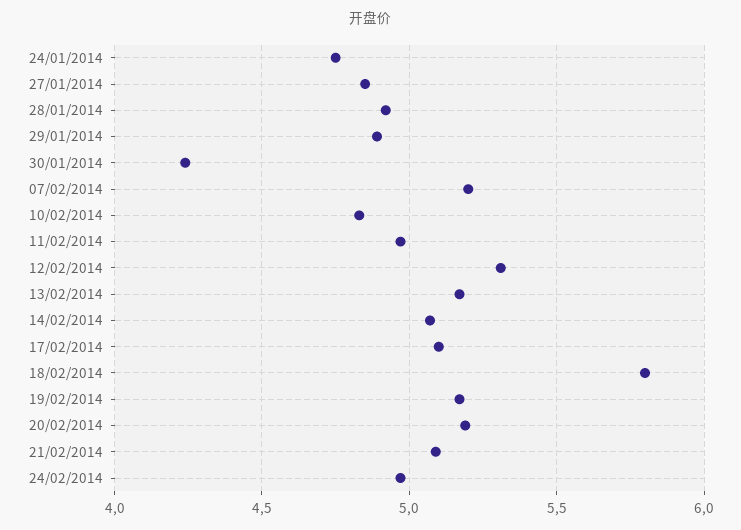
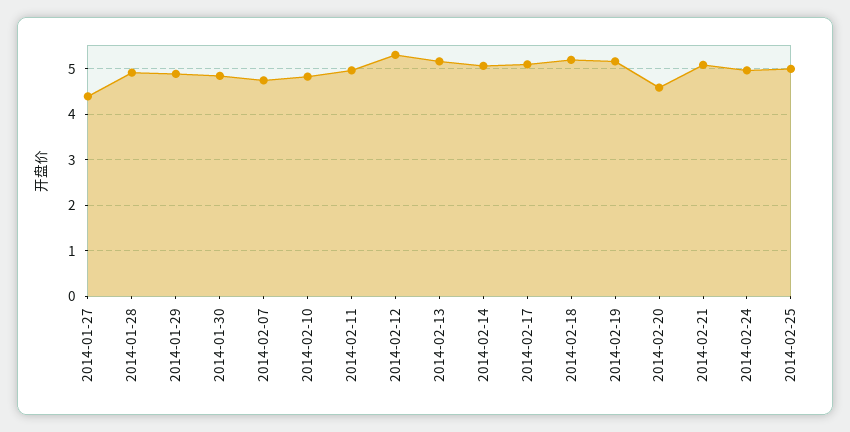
24/01/2014: 4.75 -> none
27/01/2014: 4.85 -> 4.4
30/01/2014: 4.25 -> 4.8
07/02/2014: 5.2 -> 4.8
18/02/2014: 5.8 -> 5.2
20/02/2014: 5.2 -> 4.6
2014-02-25: none -> 5

